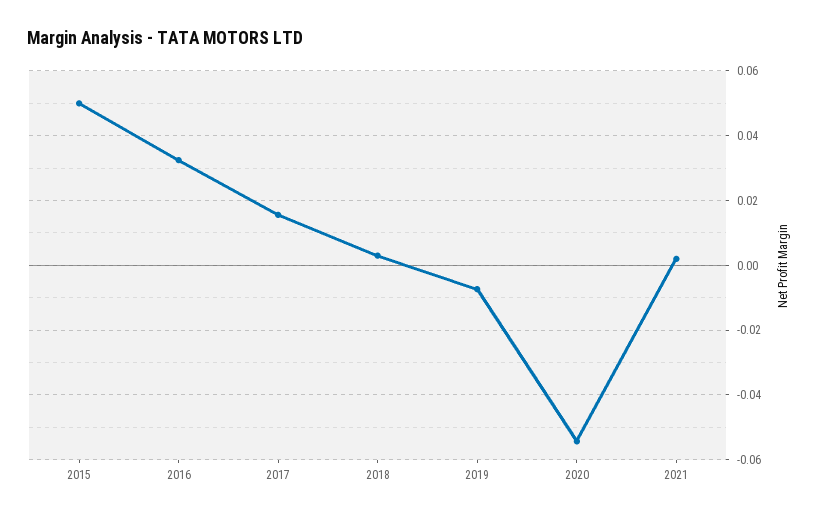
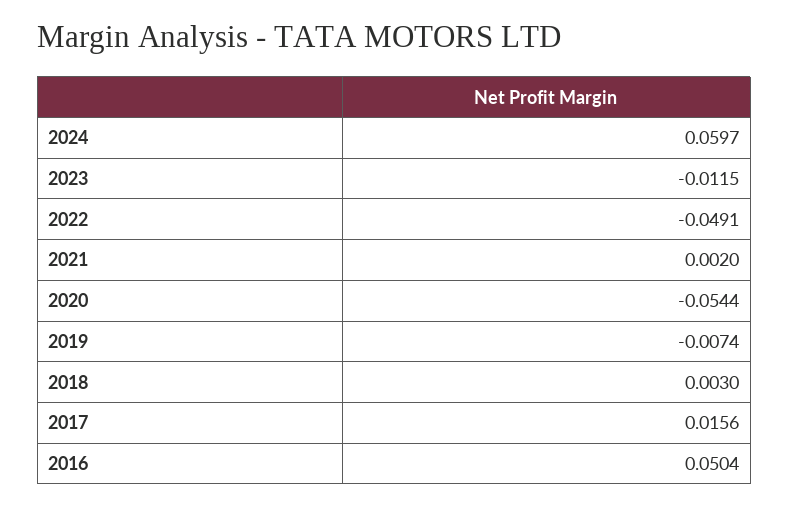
2015: 0.05 -> none
2016: 0.032 -> 0.0504
2024: none -> 0.0597
2023: none -> -0.0115
2022: none -> -0.0491

